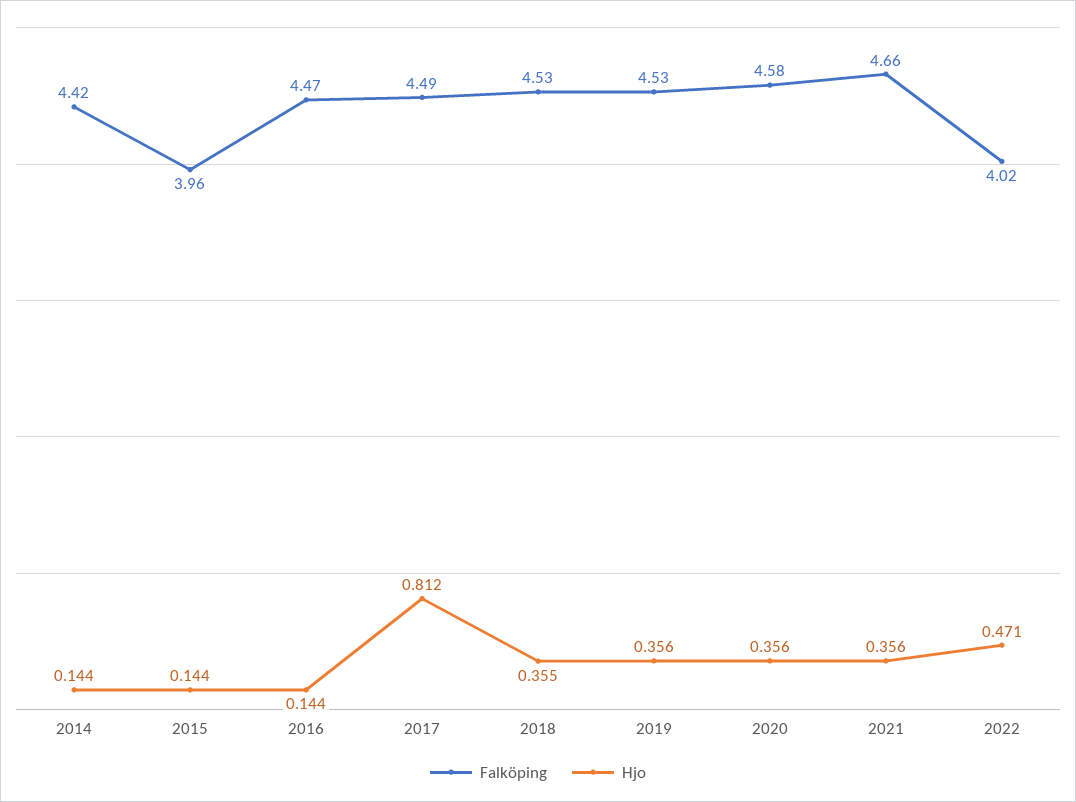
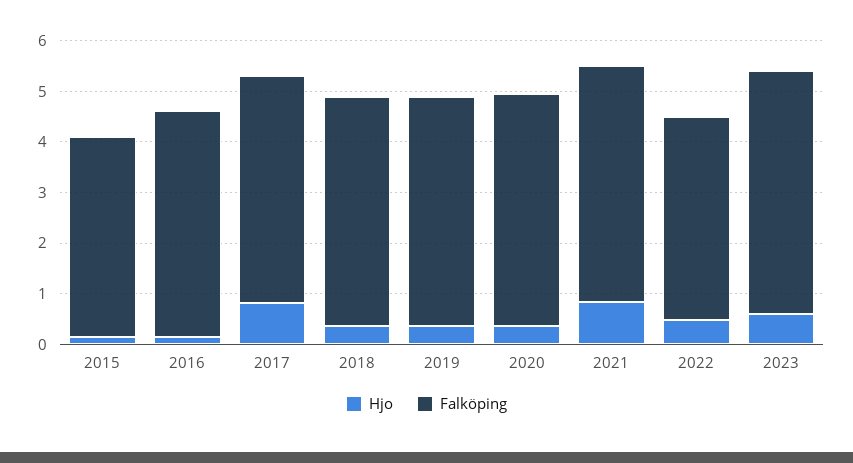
Falköping, 2014: 4.42 -> none
Hjo, 2014: 0.144 -> none
Hjo, 2021: 0.356 -> 0.8
Hjo, 2023: none -> 0.6
Falköping, 2023: none -> 4.8

